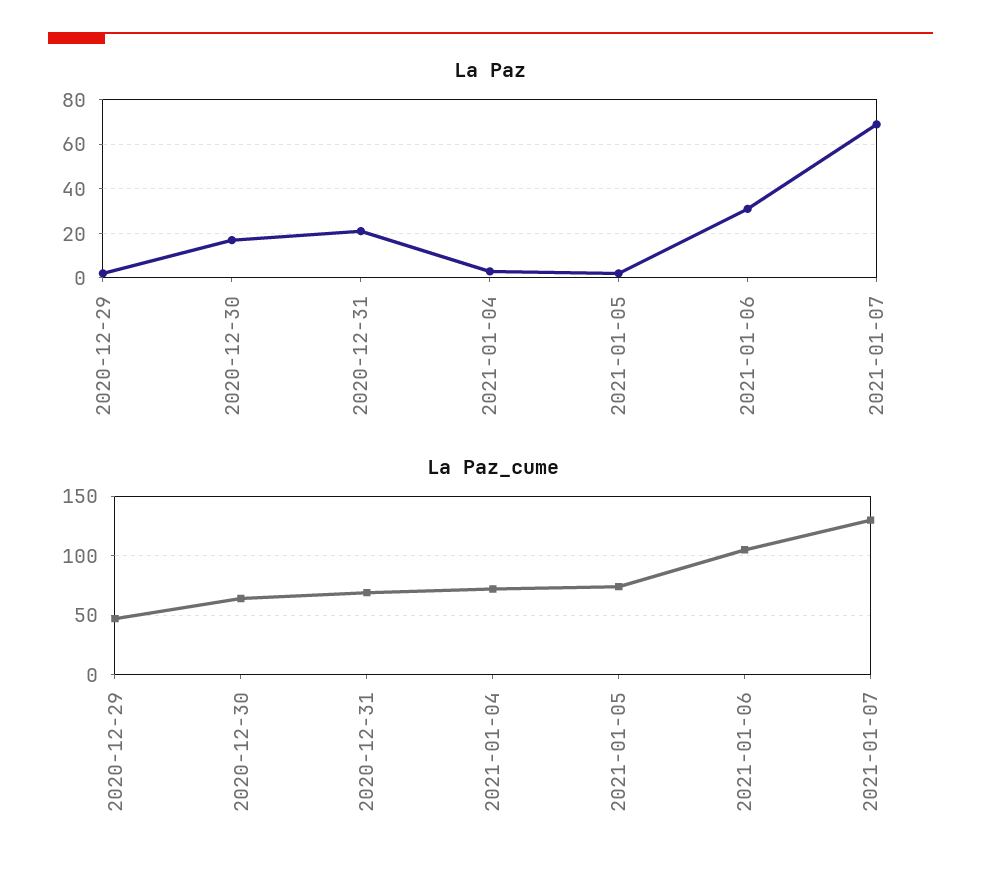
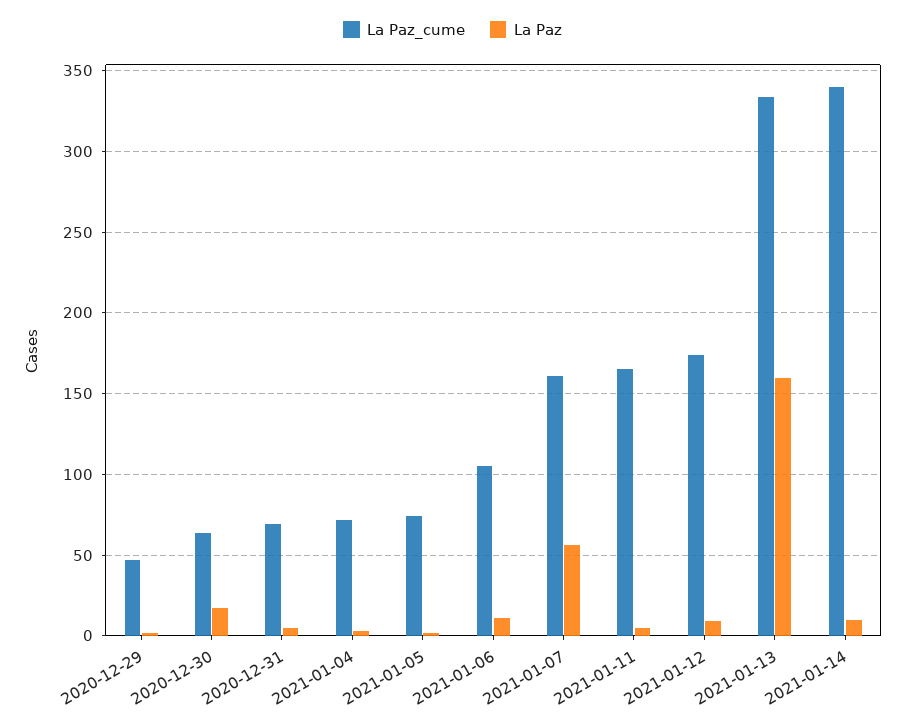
La Paz, 2020-12-31: 20 -> 5
La Paz, 2021-01-06: 30 -> 10
La Paz, 2021-01-07: 70 -> 55
La Paz_cume, 2021-01-07: 130 -> 160
La Paz_cume, 2021-01-11: none -> 165
La Paz, 2021-01-11: none -> 5
La Paz_cume, 2021-01-12: none -> 175
La Paz, 2021-01-12: none -> 10
La Paz_cume, 2021-01-13: none -> 335
La Paz, 2021-01-13: none -> 160
La Paz_cume, 2021-01-14: none -> 340
La Paz, 2021-01-14: none -> 10

